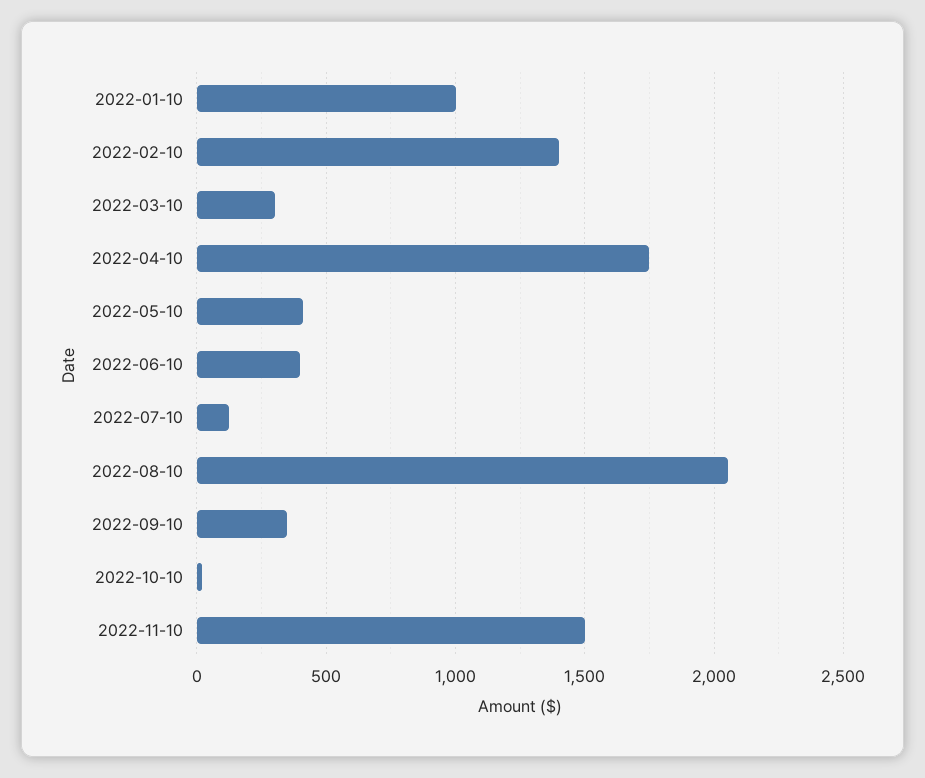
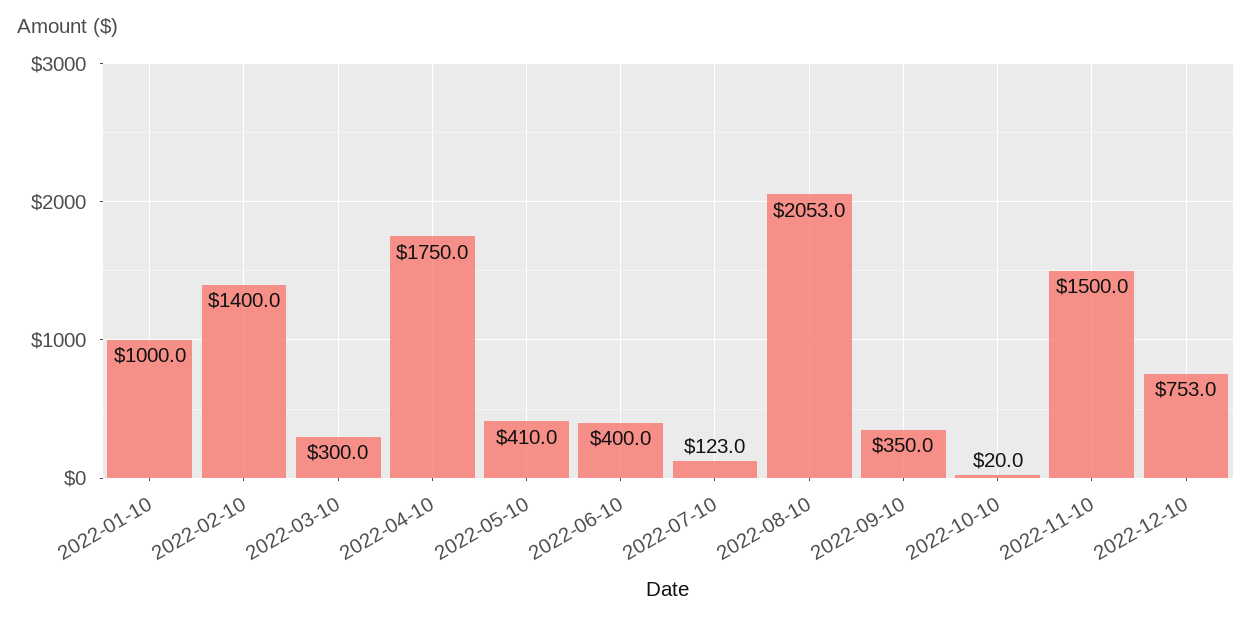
2022-12-10: none -> 753

